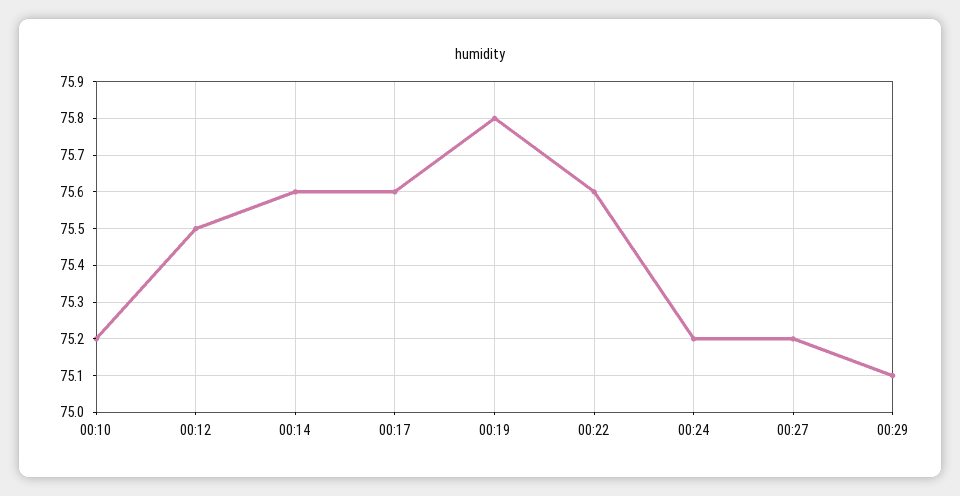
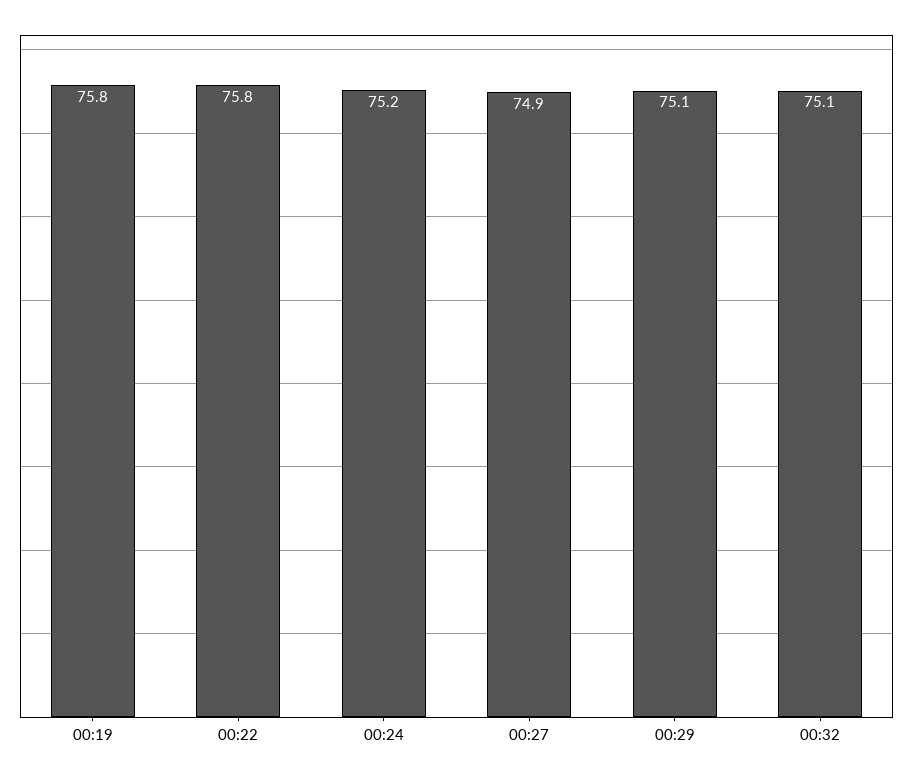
00:10: 75.2 -> none
00:12: 75.5 -> none
00:14: 75.6 -> none
00:17: 75.6 -> none
00:22: 75.6 -> 75.8
00:27: 75.2 -> 74.9
00:32: none -> 75.1

